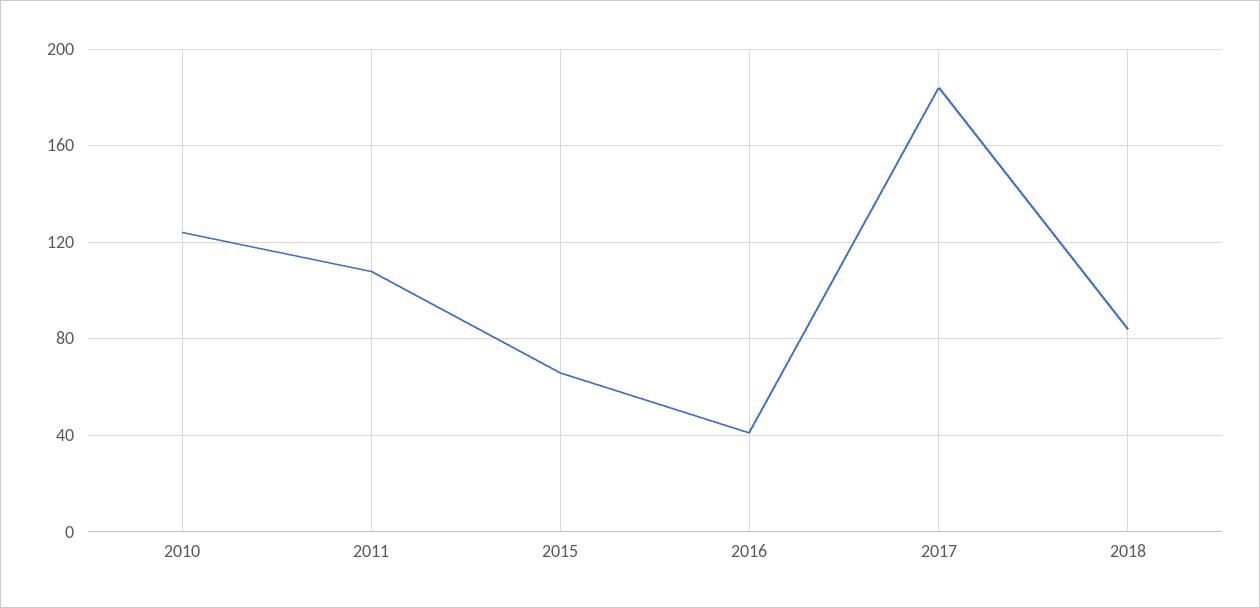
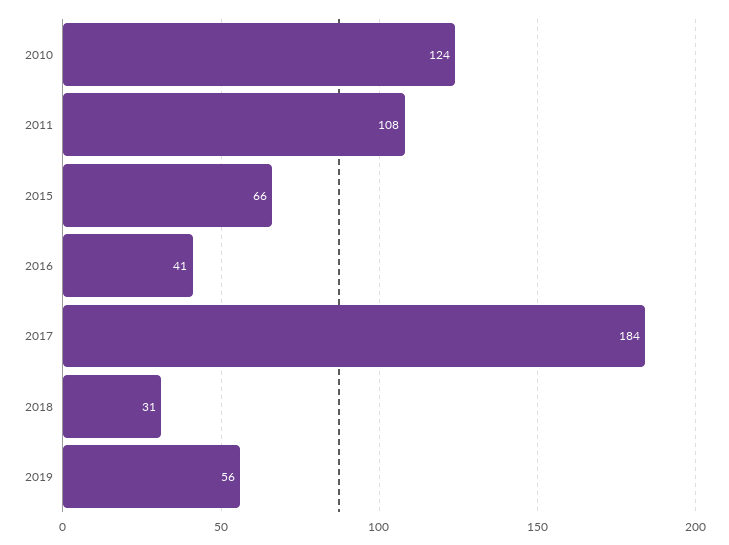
2018: 85 -> 31
2019: none -> 56

